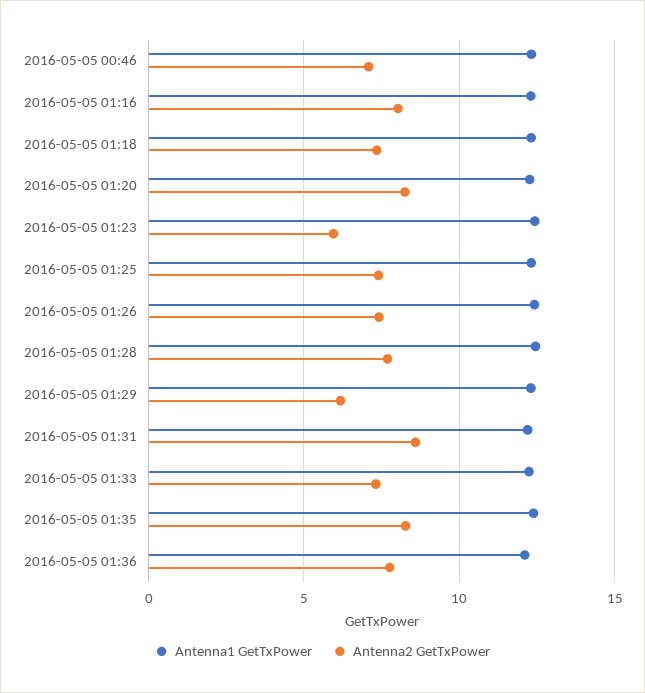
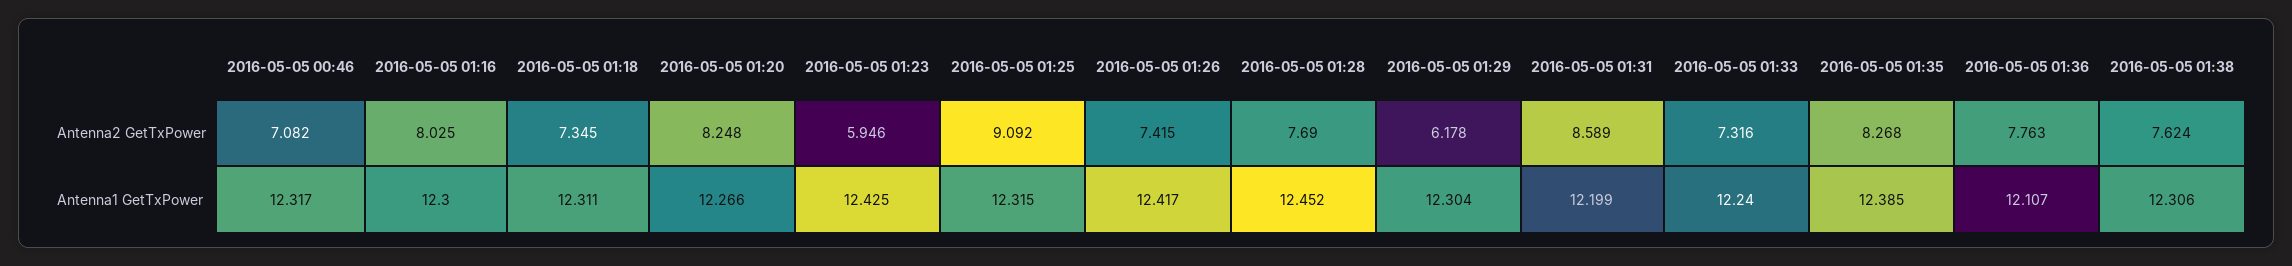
Antenna2 GetTxPower, 2016-05-05 01:25: 7.5 -> 9.092
Antenna2 GetTxPower, 2016-05-05 01:38: none -> 7.624
Antenna1 GetTxPower, 2016-05-05 01:38: none -> 12.306

